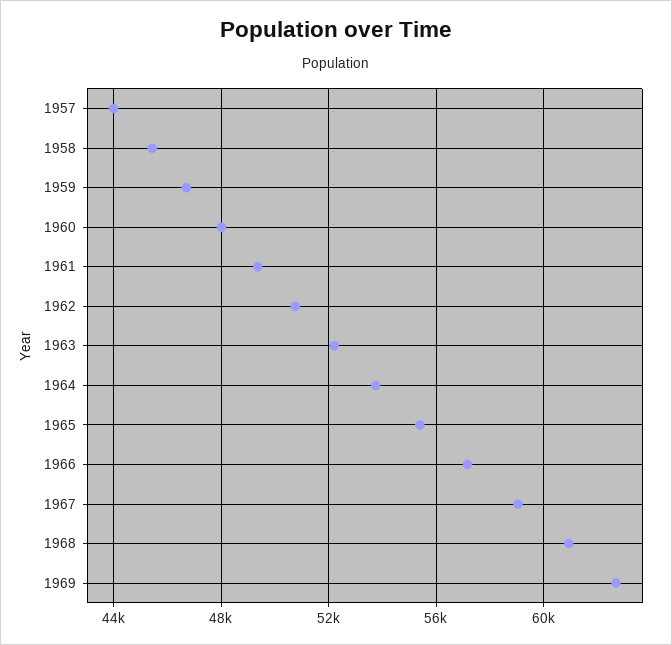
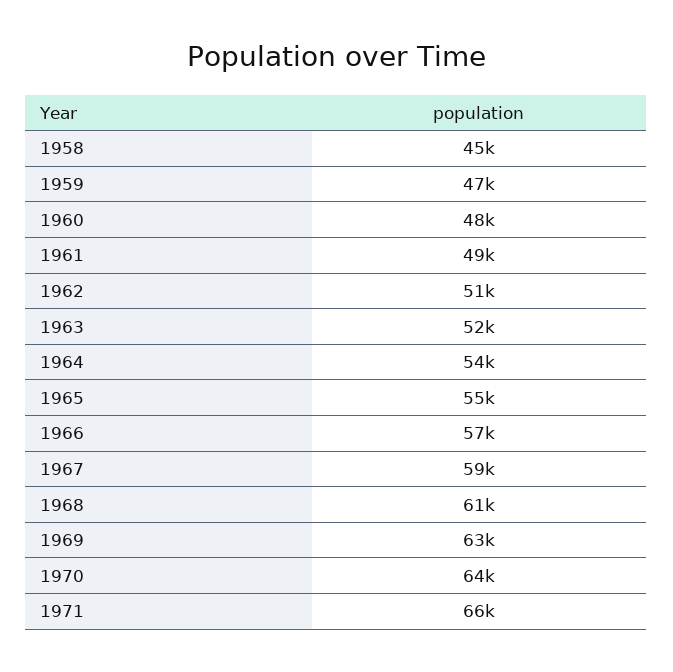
1957: 44000 -> none
1970: none -> 64000
1971: none -> 66000

